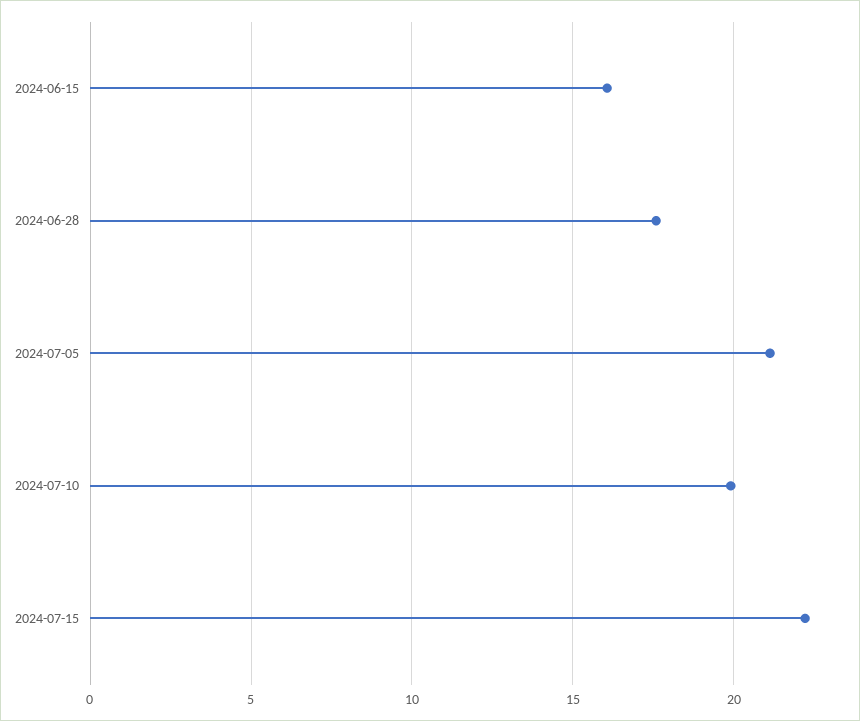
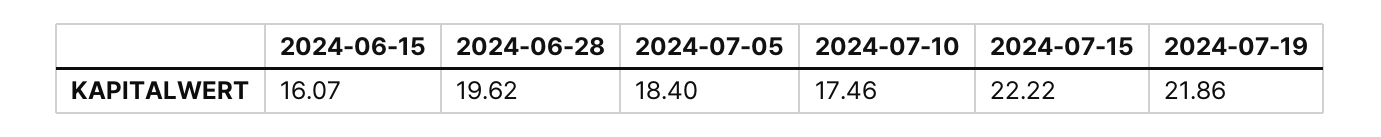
2024-06-28: 17.5 -> 19.62
2024-07-05: 21 -> 18.4
2024-07-10: 20 -> 17.46
2024-07-19: none -> 21.86

